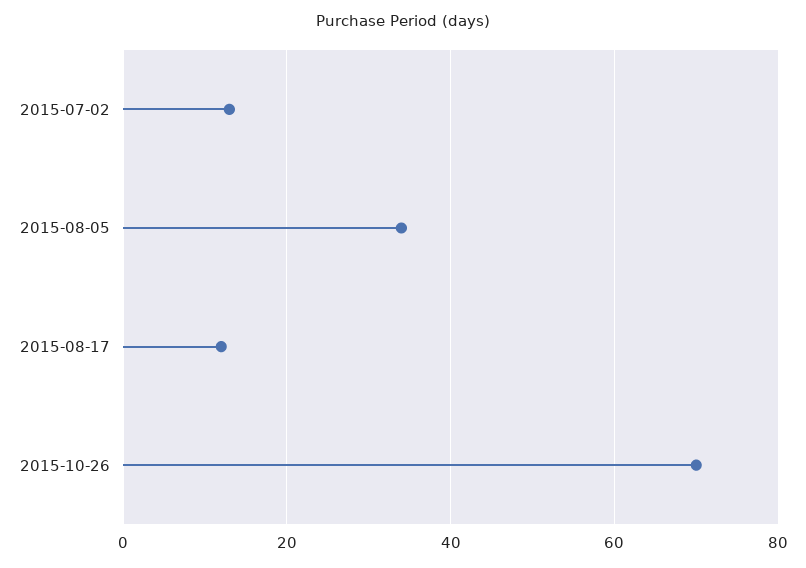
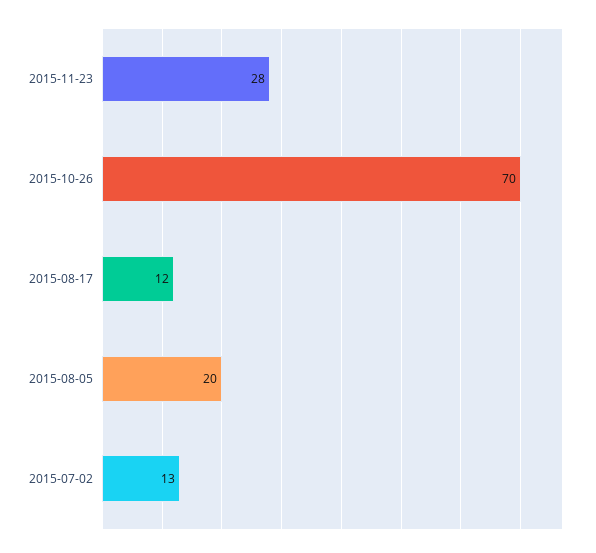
2015-08-05: 35 -> 20
2015-11-23: none -> 28

